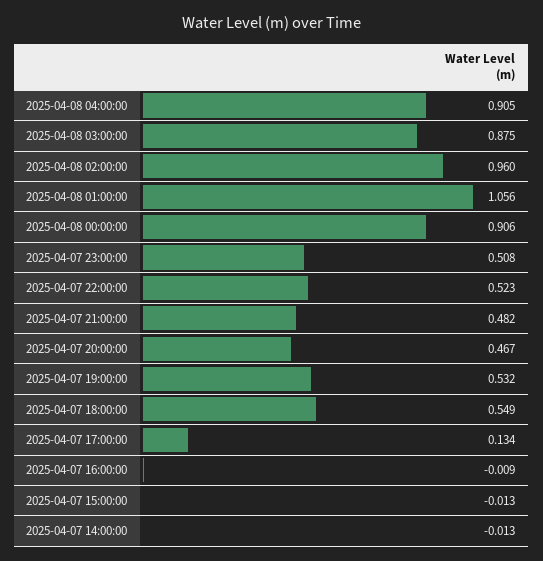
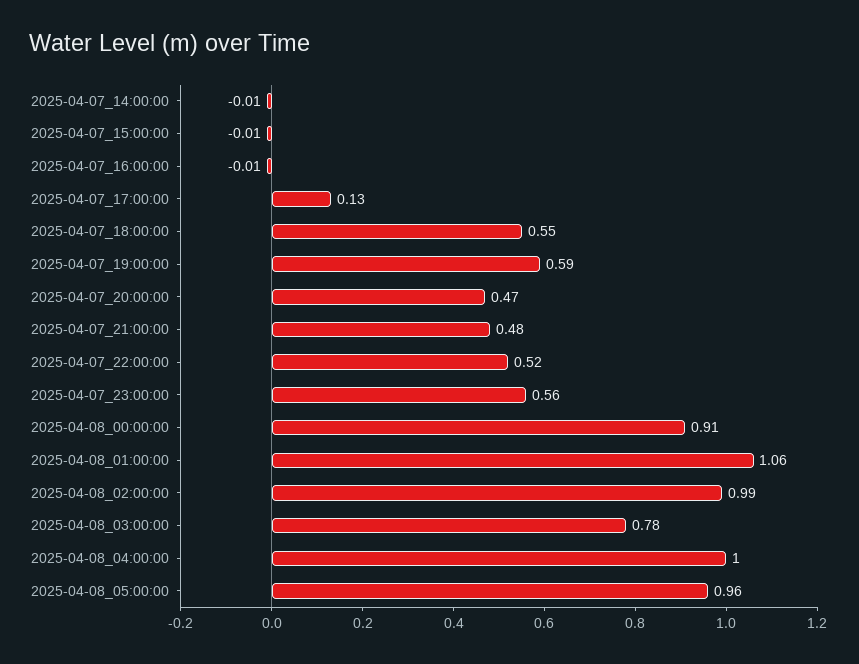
2025-04-08 04:00:00: 0.905 -> 1
2025-04-08 03:00:00: 0.875 -> 0.78
2025-04-08 02:00:00: 0.96 -> 0.99
2025-04-07 23:00:00: 0.508 -> 0.56
2025-04-07 19:00:00: 0.532 -> 0.59
2025-04-08_05:00:00: none -> 0.96

